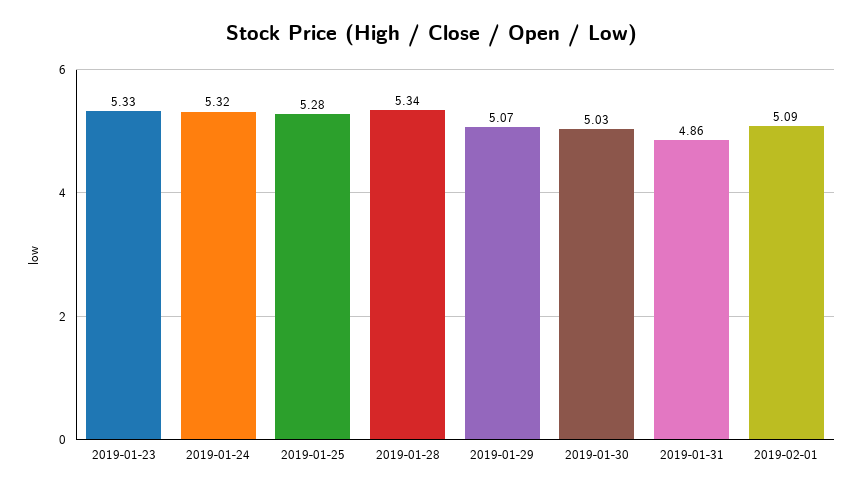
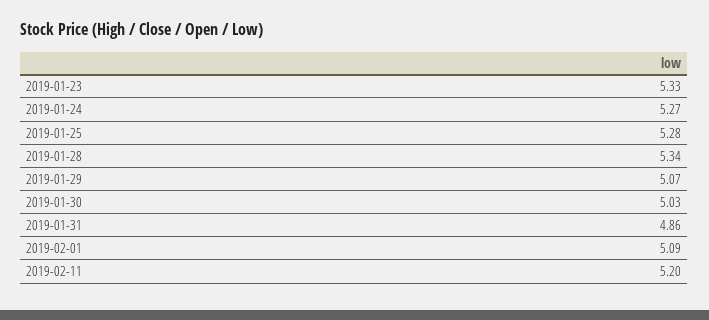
2019-01-24: 5.32 -> 5.27
2019-02-11: none -> 5.2

